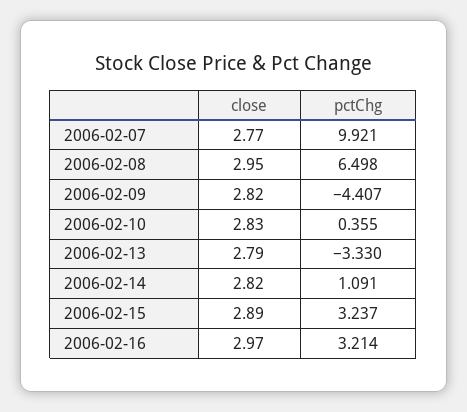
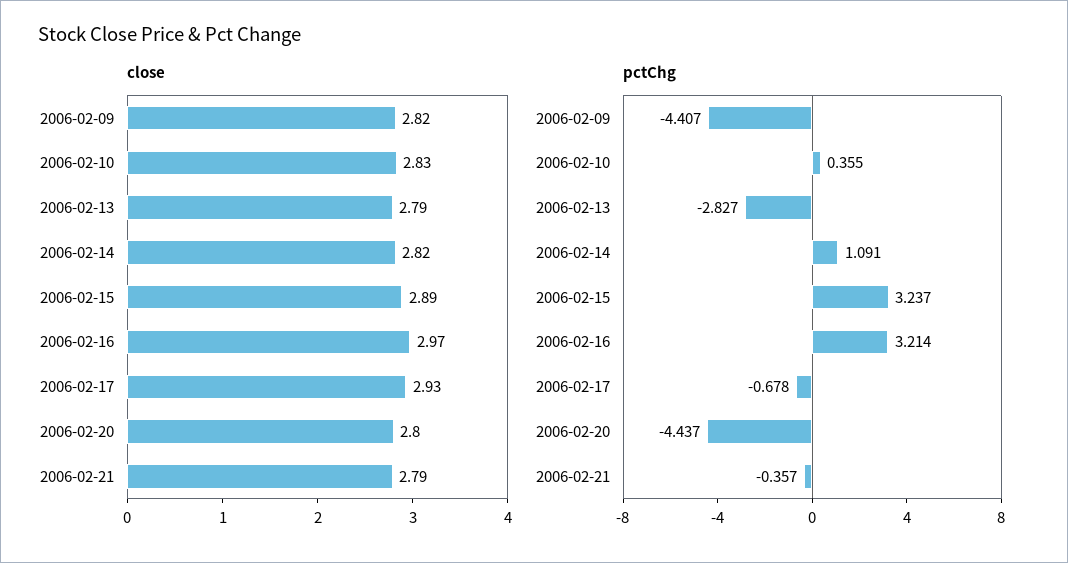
close, 2006-02-07: 2.77 -> none
pctChg, 2006-02-07: 9.921 -> none
close, 2006-02-08: 2.95 -> none
pctChg, 2006-02-08: 6.498 -> none
pctChg, 2006-02-13: -3.33 -> -2.827
close, 2006-02-17: none -> 2.93
close, 2006-02-20: none -> 2.8
close, 2006-02-21: none -> 2.79
pctChg, 2006-02-17: none -> -0.678
pctChg, 2006-02-20: none -> -4.437
pctChg, 2006-02-21: none -> -0.357

